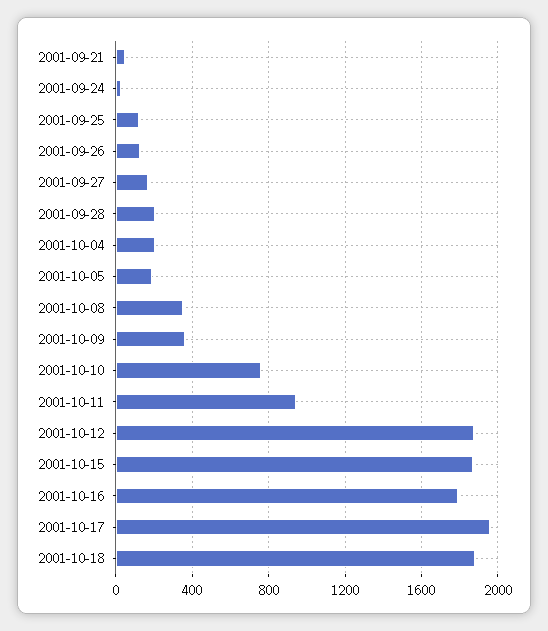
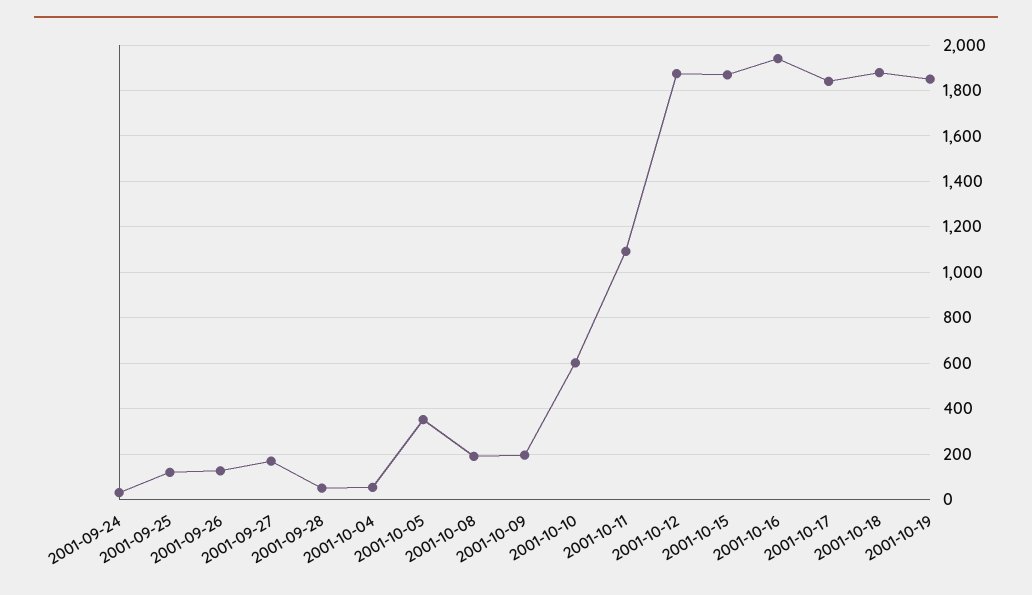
2001-09-21: 50 -> none
2001-09-28: 200 -> 50
2001-10-04: 200 -> 50
2001-10-05: 200 -> 350
2001-10-08: 350 -> 200
2001-10-09: 350 -> 200
2001-10-10: 750 -> 600
2001-10-11: 950 -> 1100
2001-10-16: 1800 -> 1950
2001-10-17: 1950 -> 1850
2001-10-19: none -> 1850

